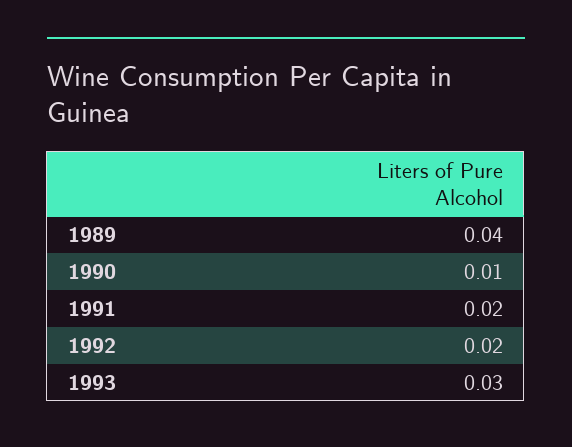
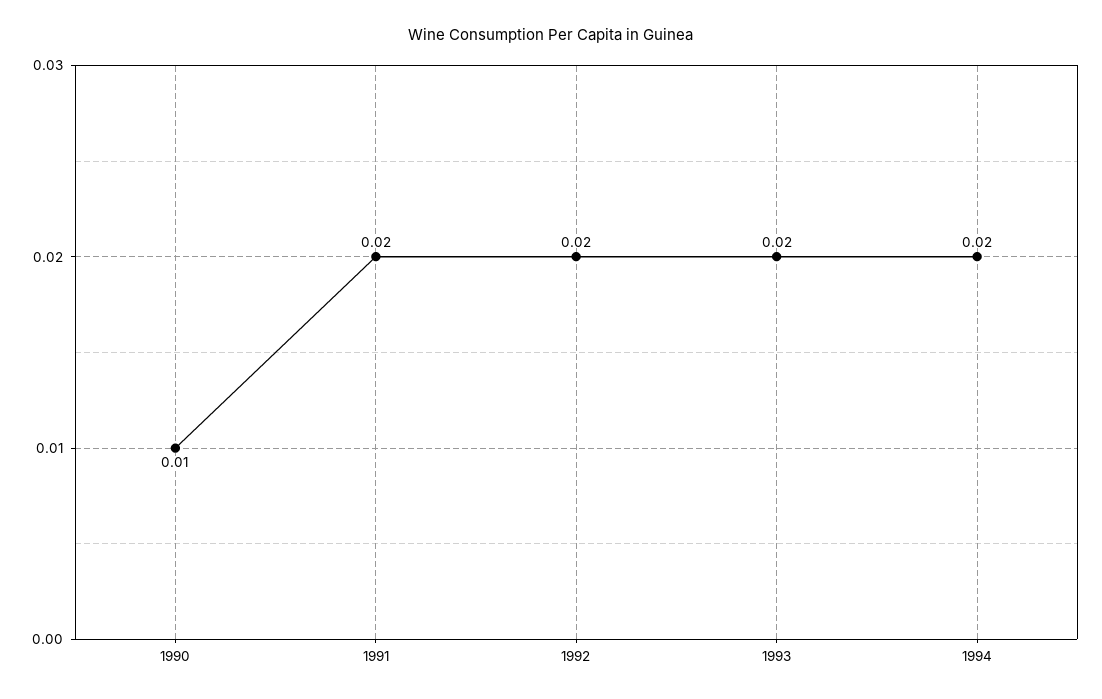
1989: 0.04 -> none
1993: 0.03 -> 0.02
1994: none -> 0.02

